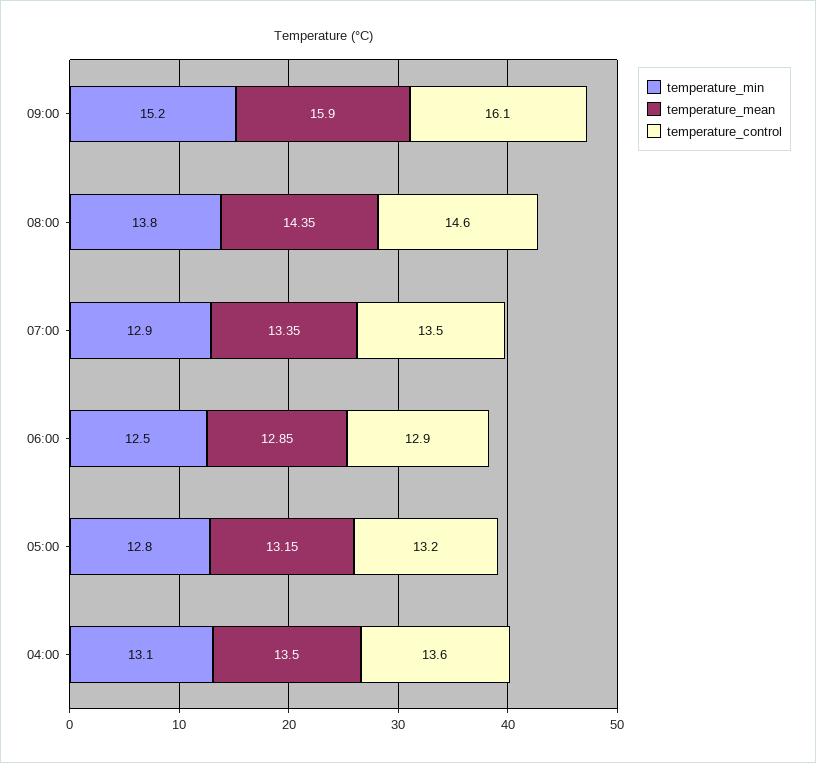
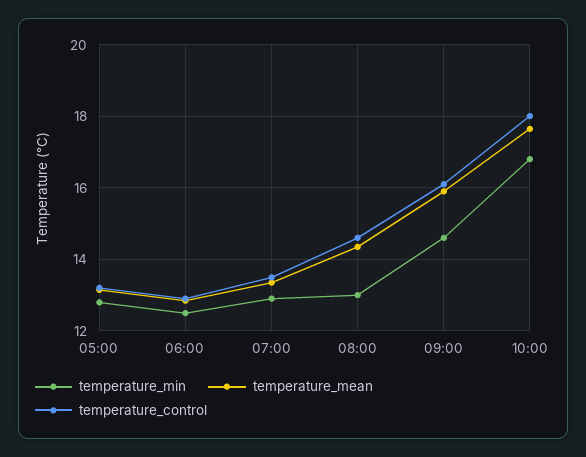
temperature_min, 09:00: 15.2 -> 14.6
temperature_min, 08:00: 13.8 -> 13
temperature_min, 04:00: 13.1 -> none
temperature_mean, 04:00: 13.5 -> none
temperature_control, 04:00: 13.6 -> none
temperature_min, 10:00: none -> 16.8
temperature_mean, 10:00: none -> 17.6
temperature_control, 10:00: none -> 18

